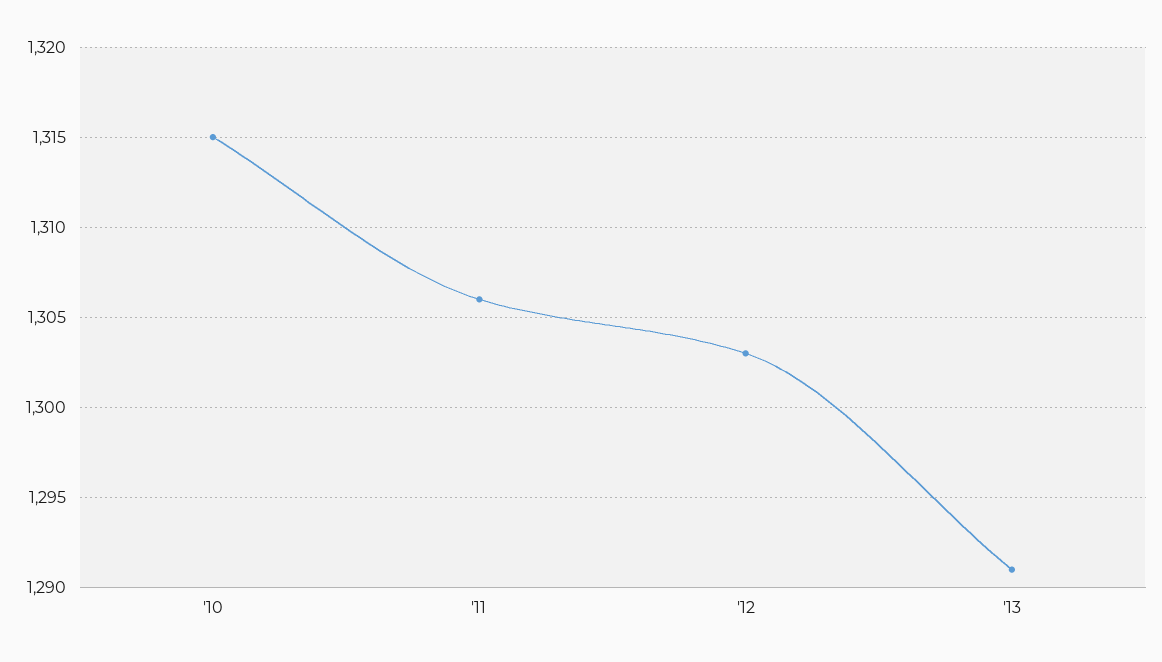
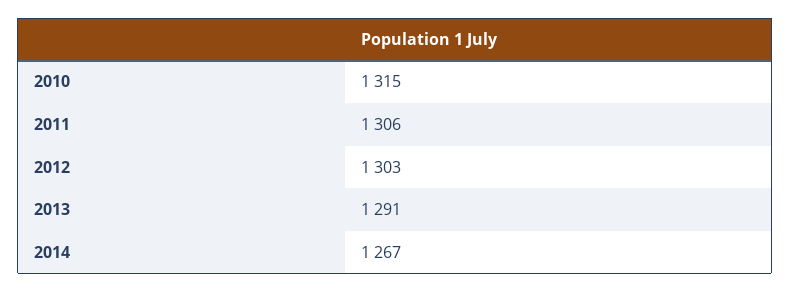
2014: none -> 1267

